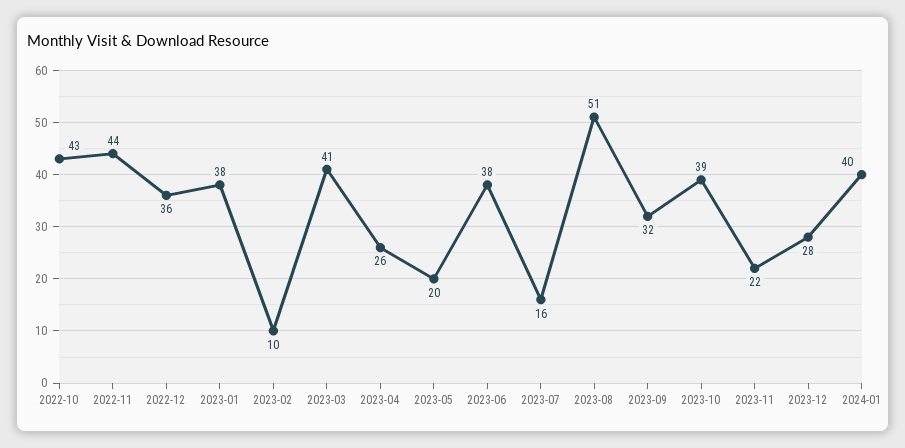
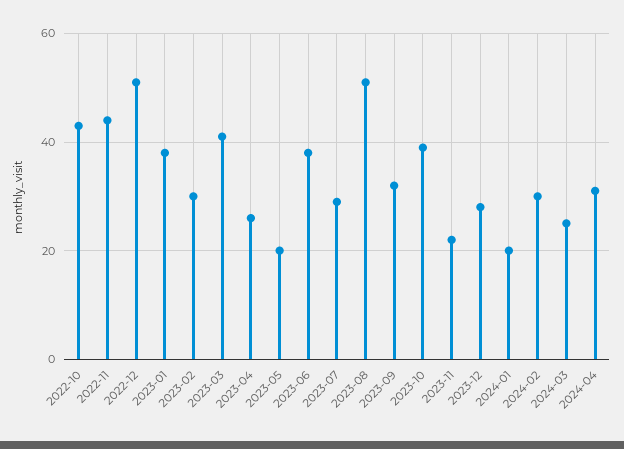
2022-12: 36 -> 50
2023-02: 10 -> 30
2023-07: 16 -> 30
2024-01: 40 -> 20
2024-02: none -> 30
2024-03: none -> 25
2024-04: none -> 30

